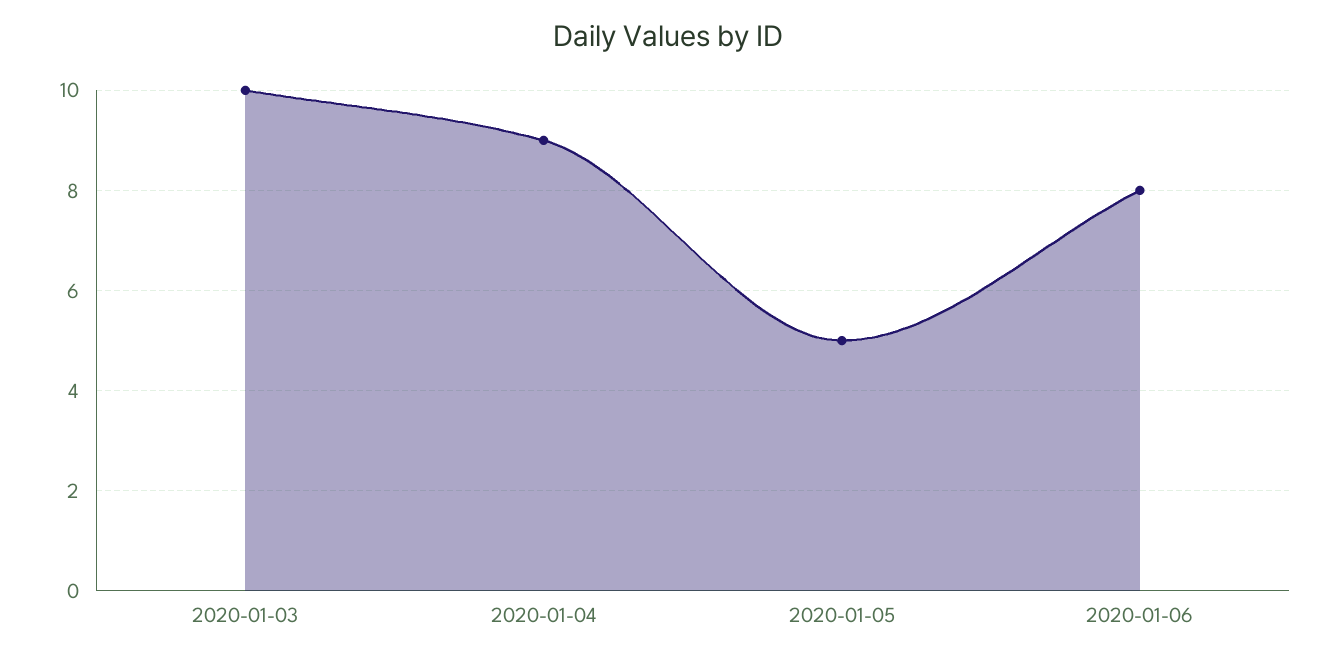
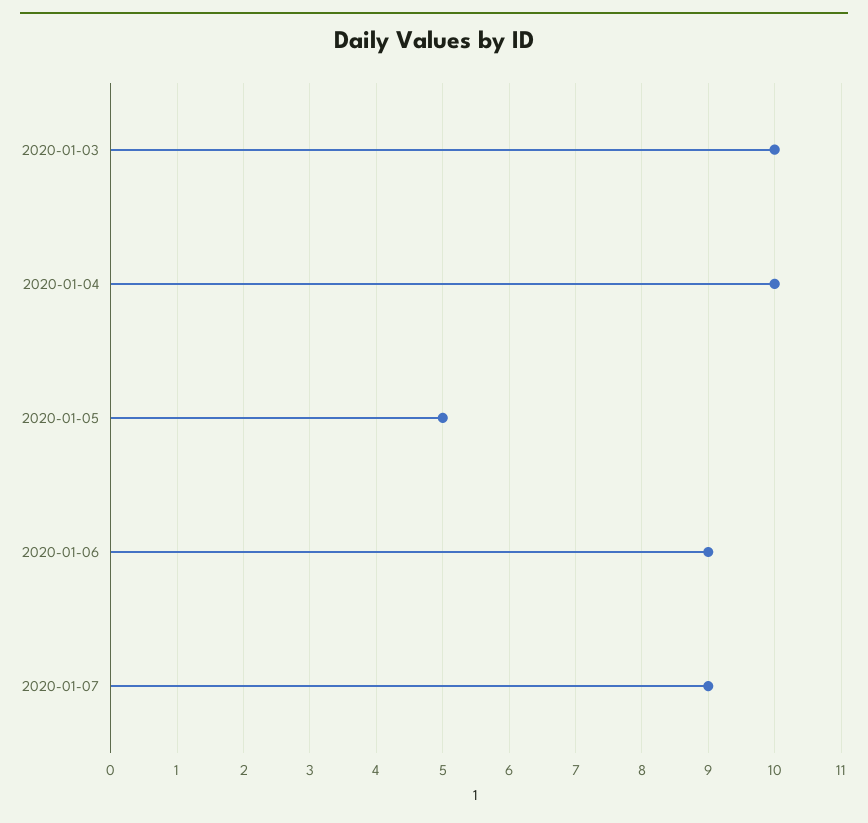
2020-01-04: 9 -> 10
2020-01-06: 8 -> 9
2020-01-07: none -> 9

